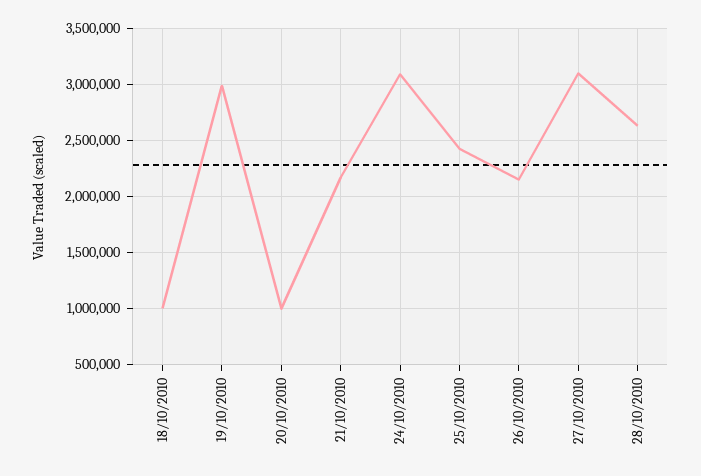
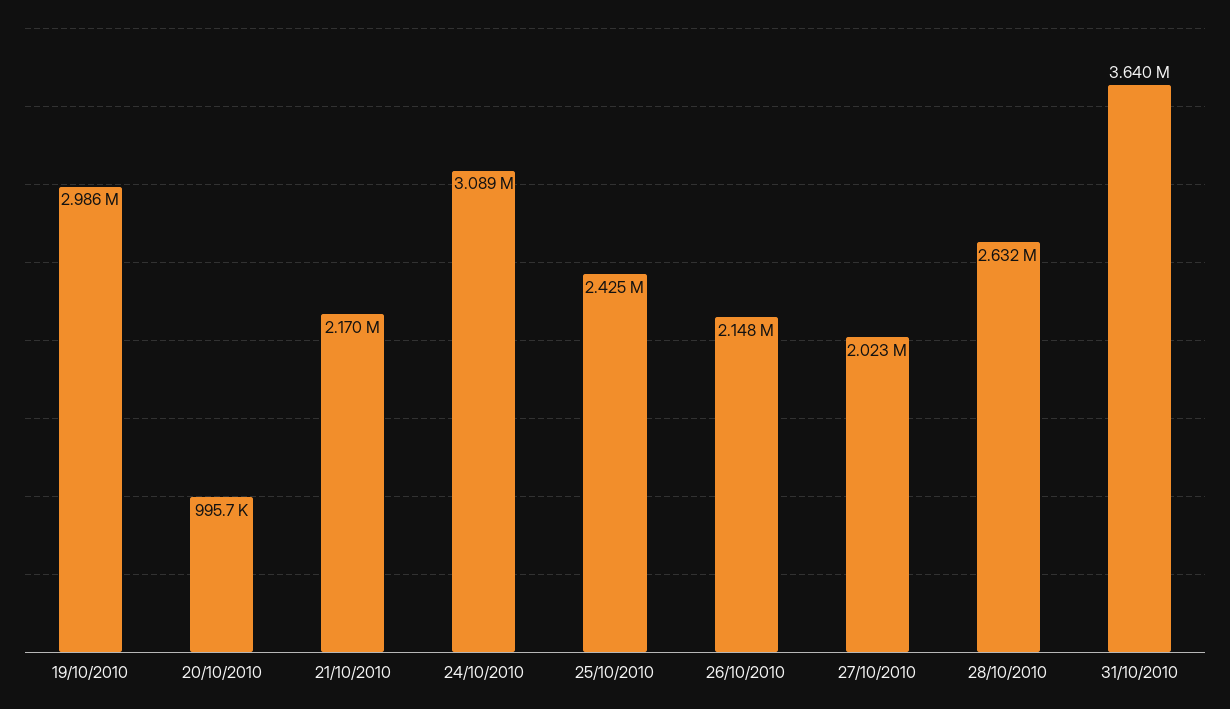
18/10/2010: 1000000 -> none
27/10/2010: 3100000 -> 2023000
31/10/2010: none -> 3640000

